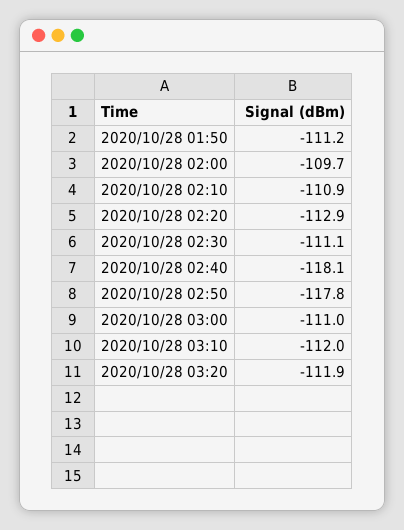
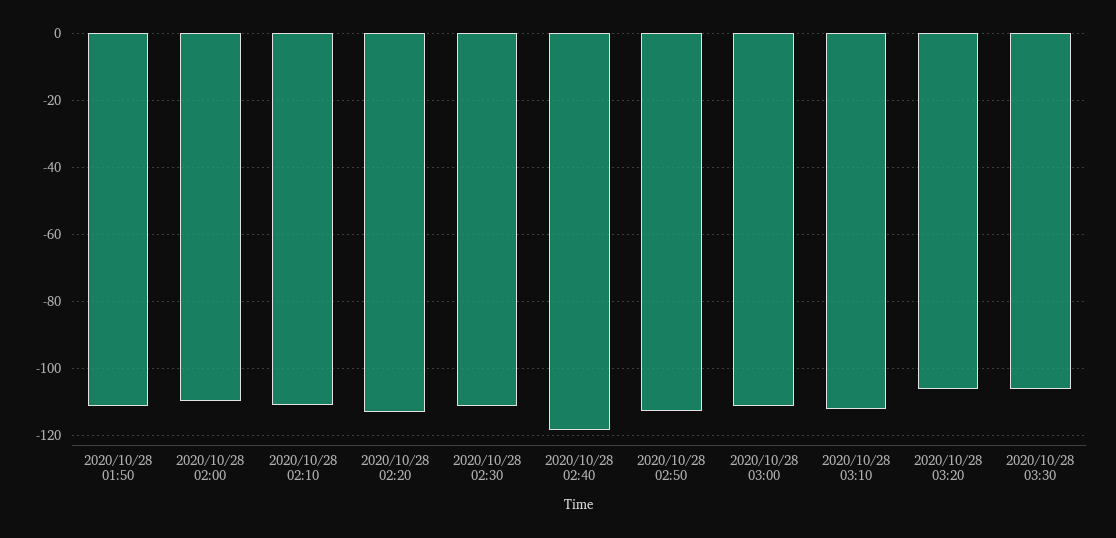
2020/10/28 02:50: -117.8 -> -112
2020/10/28 03:20: -111.9 -> -106
2020/10/28 03:30: none -> -106

